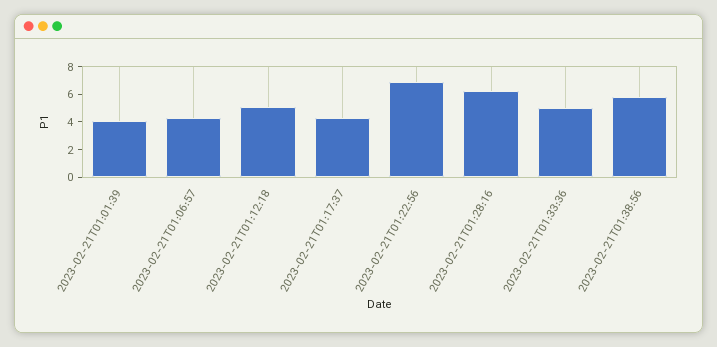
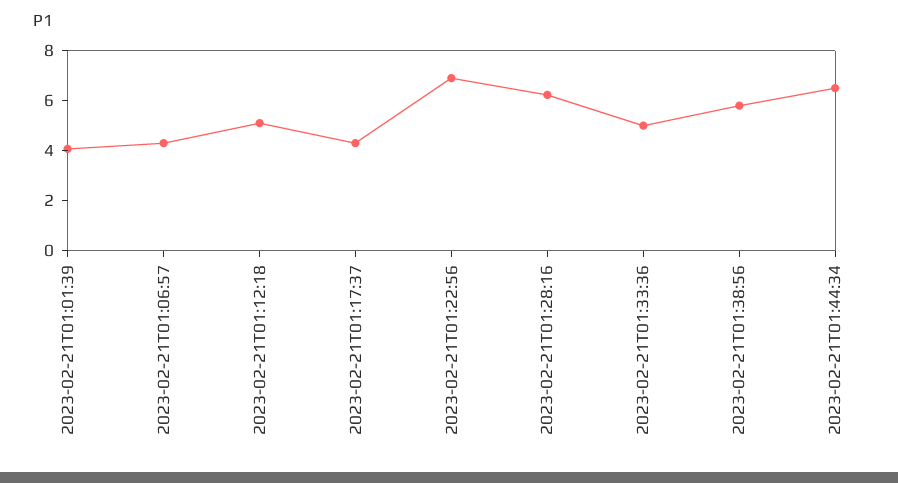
2023-02-21T01:44:34: none -> 6.5

